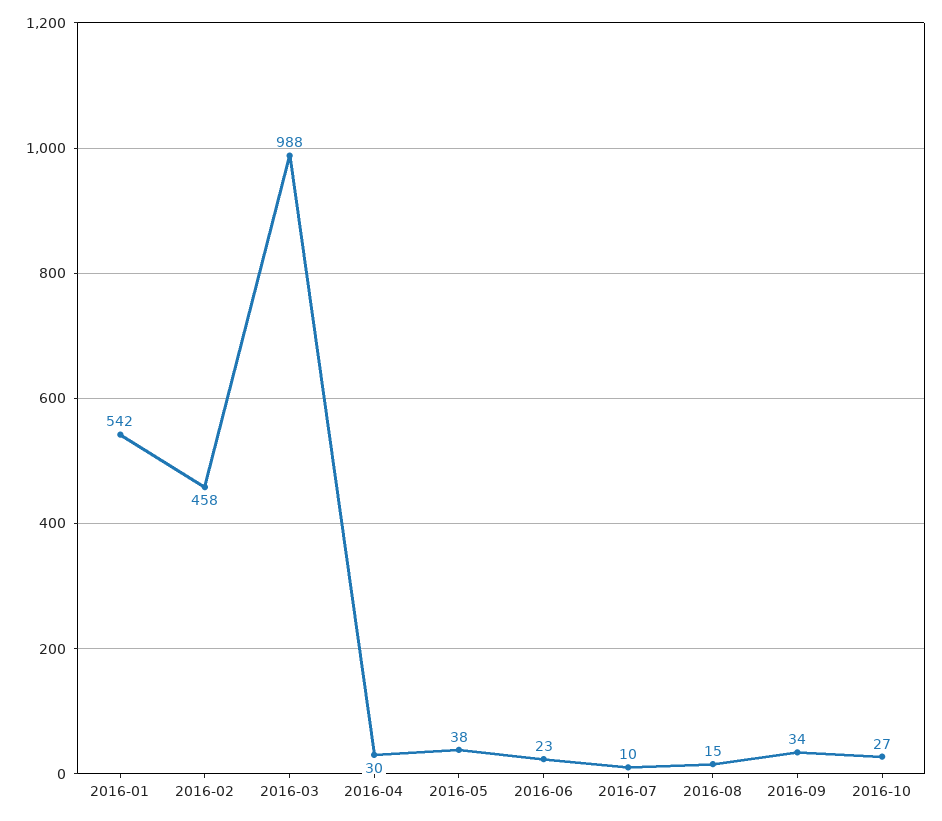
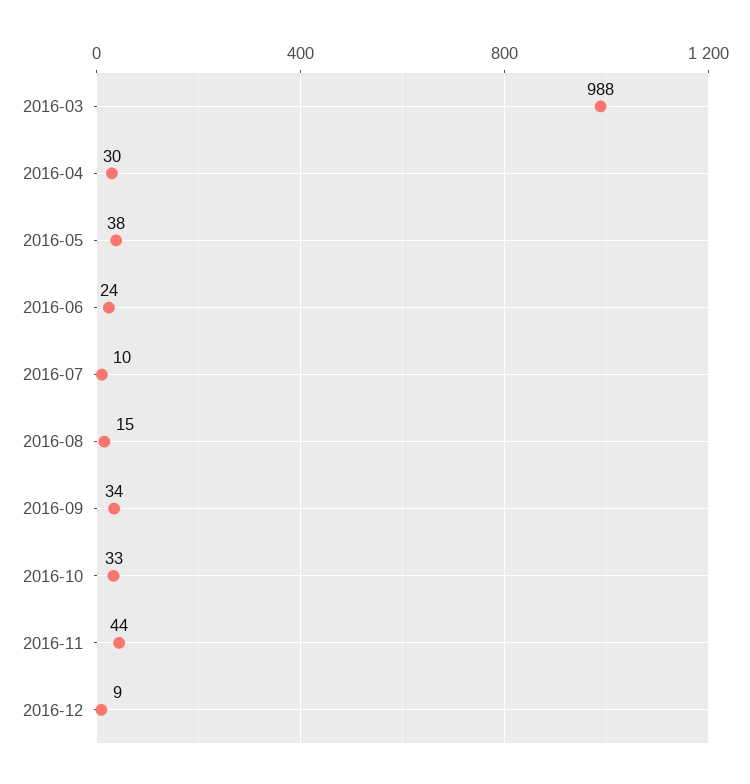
2016-01: 542 -> none
2016-02: 458 -> none
2016-06: 23 -> 24
2016-10: 27 -> 33
2016-11: none -> 44
2016-12: none -> 9

